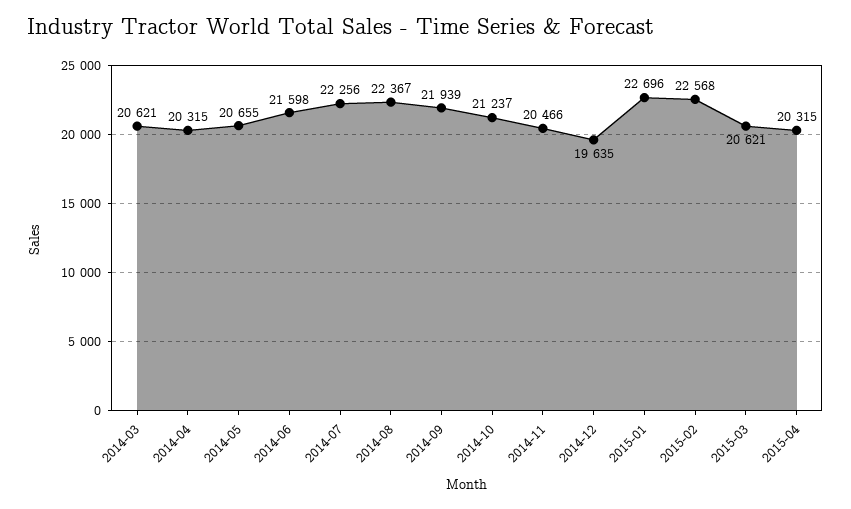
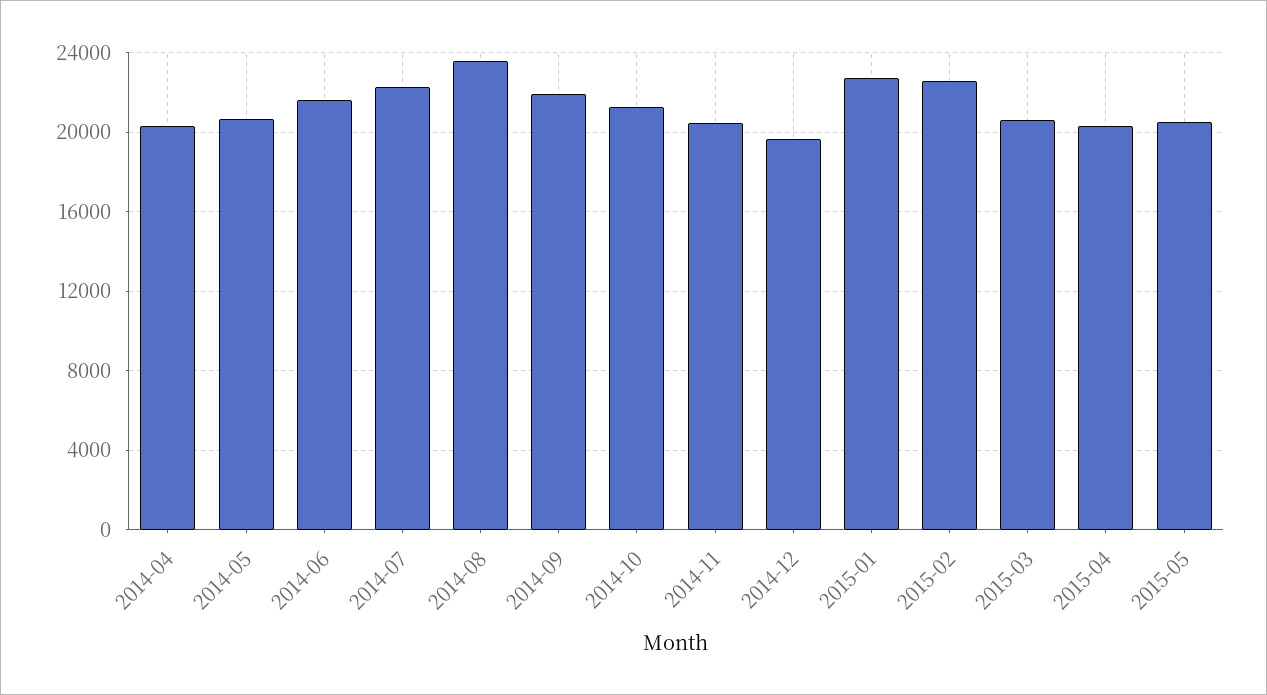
2014-03: 20621 -> none
2014-08: 22367 -> 23500
2015-05: none -> 20500

